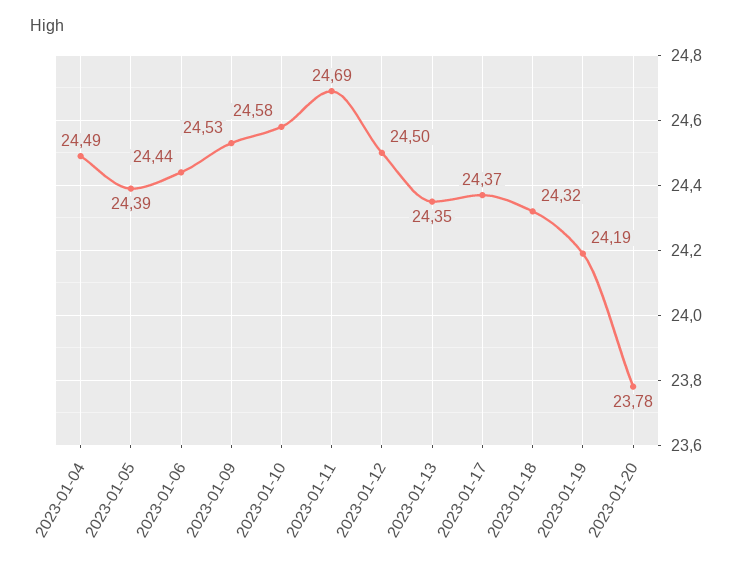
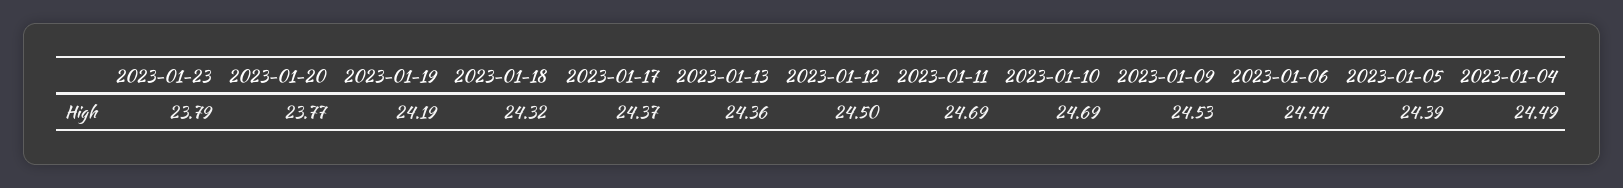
2023-01-10: 24.58 -> 24.69
2023-01-13: 24.35 -> 24.36
2023-01-20: 23.78 -> 23.77
2023-01-23: none -> 23.79

